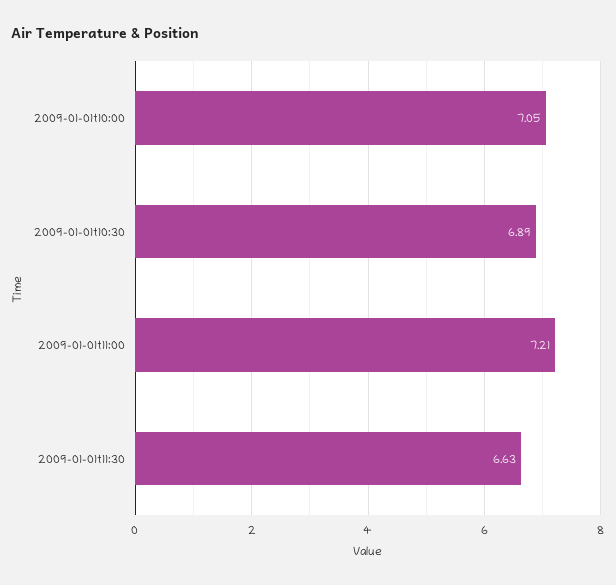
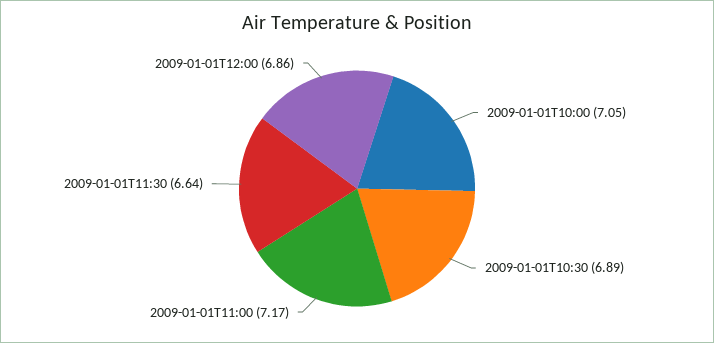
2009-01-01t11:00: 7.21 -> 7.17
2009-01-01t11:30: 6.63 -> 6.64
2009-01-01T12:00: none -> 6.86

